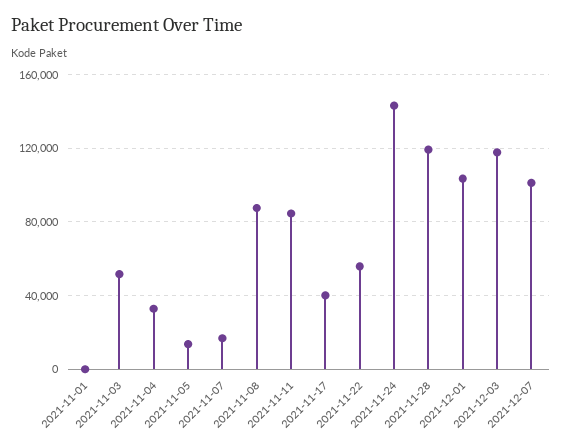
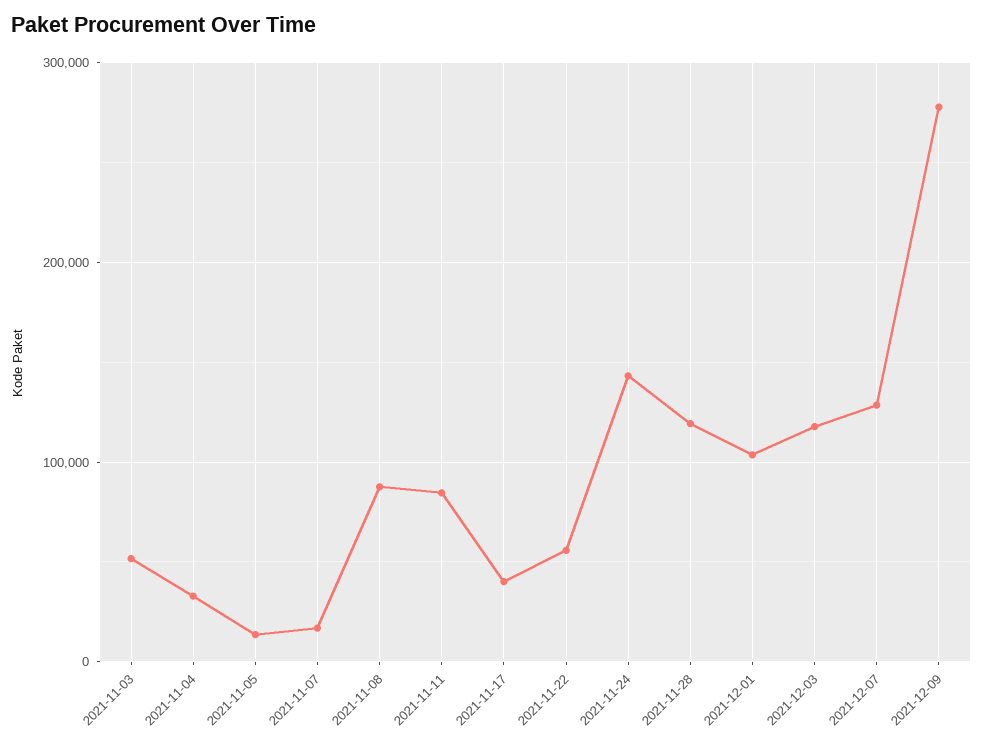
2021-11-01: 0 -> none
2021-12-07: 100000 -> 130000
2021-12-09: none -> 280000

